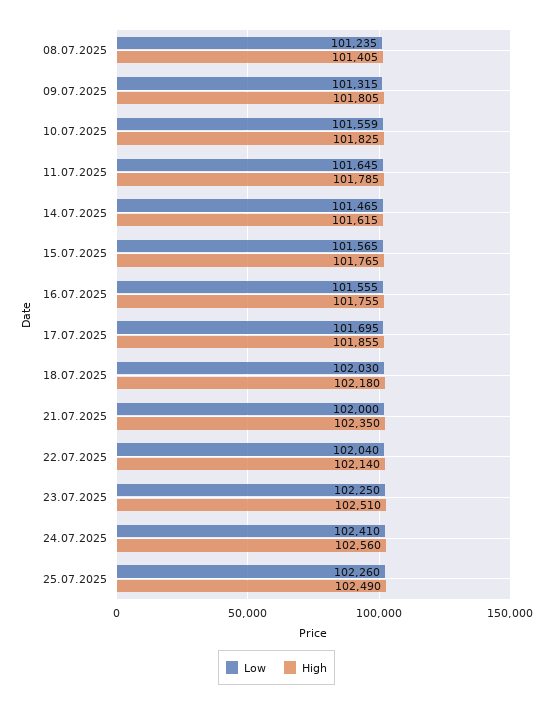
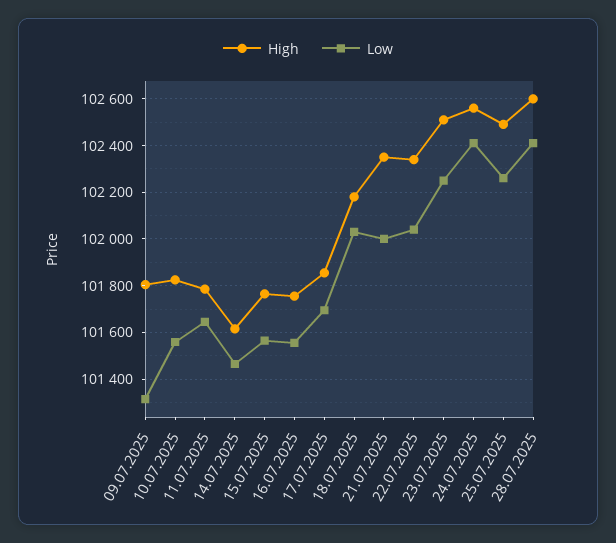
Low, 08.07.2025: 101235 -> none
High, 08.07.2025: 101405 -> none
High, 22.07.2025: 102140 -> 102350
High, 28.07.2025: none -> 102600
Low, 28.07.2025: none -> 102400

